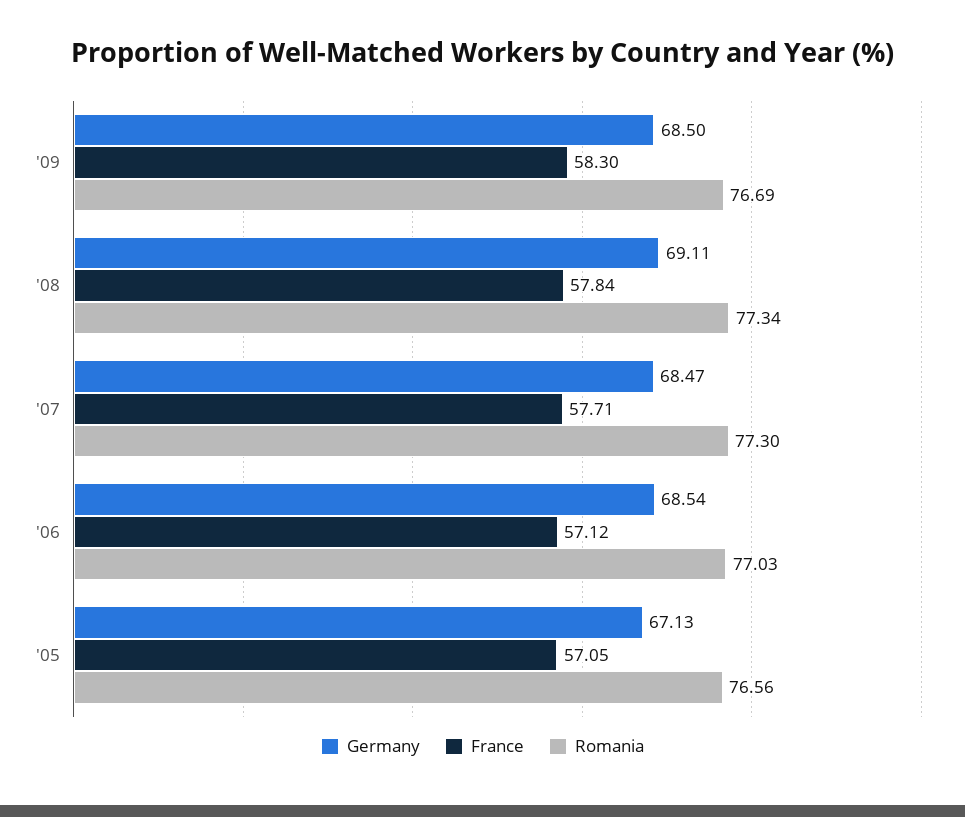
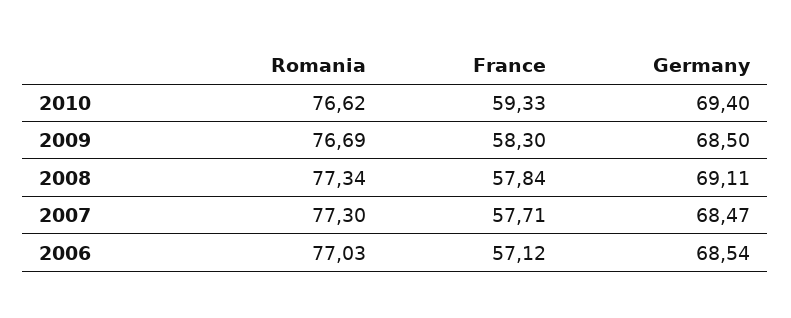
Germany, '05: 67.13 -> none
France, '05: 57.05 -> none
Romania, '05: 76.56 -> none
Romania, 2010: none -> 76.62
France, 2010: none -> 59.33
Germany, 2010: none -> 69.4

